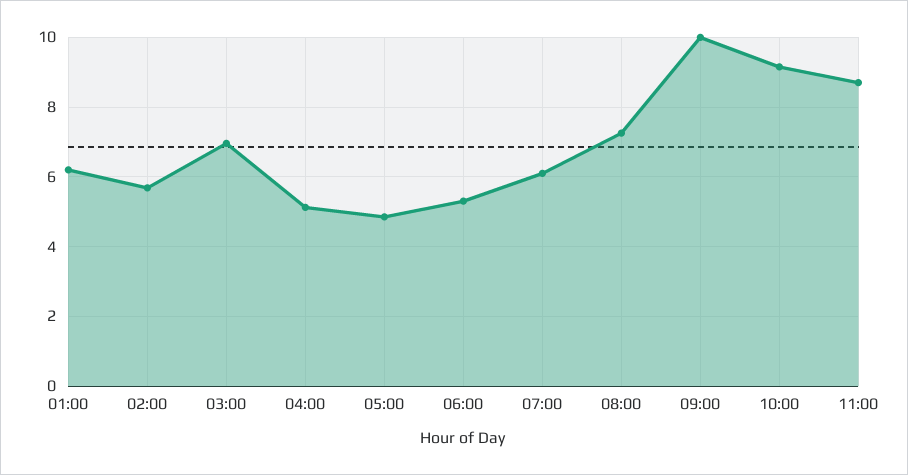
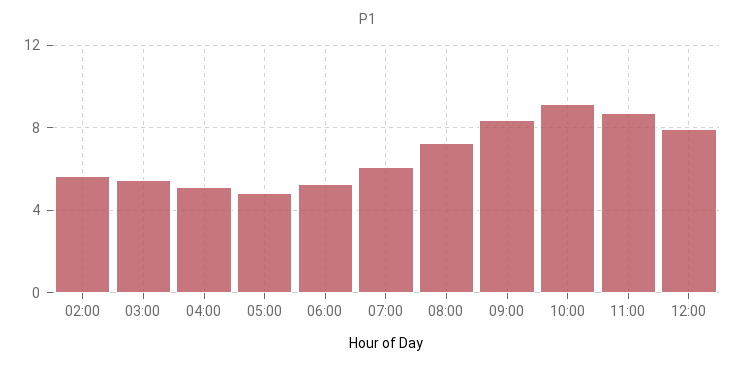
01:00: 6.2 -> none
03:00: 7 -> 5.5
09:00: 10 -> 8.5
12:00: none -> 8

